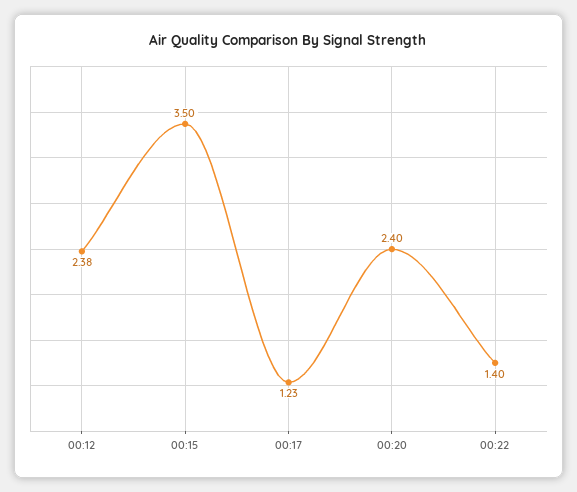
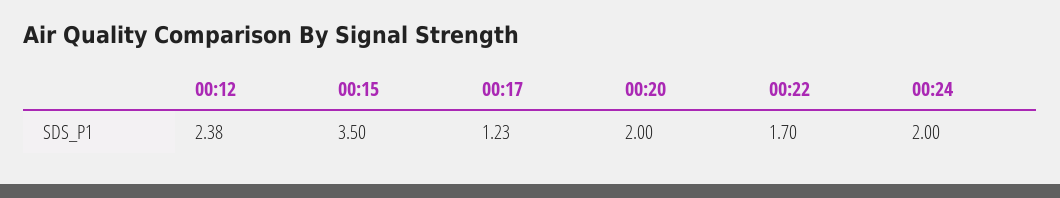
00:20: 2.4 -> 2
00:22: 1.4 -> 1.7
00:24: none -> 2

